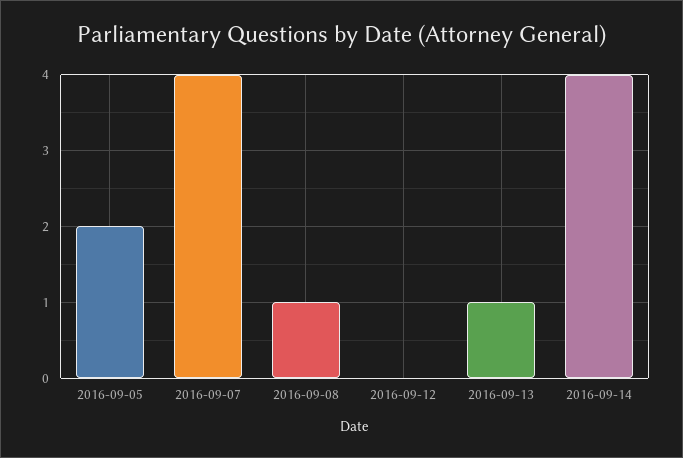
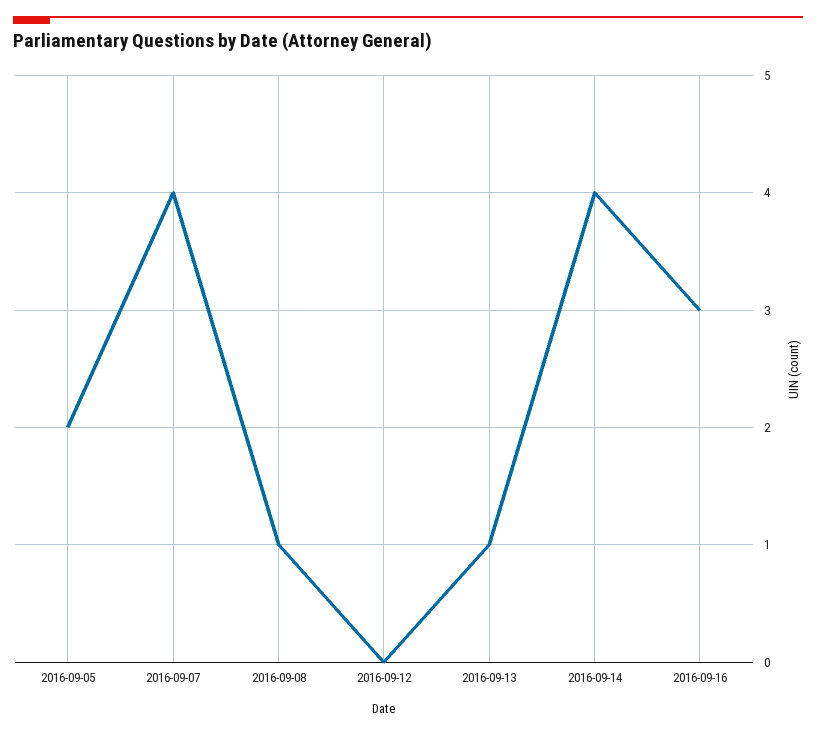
2016-09-16: none -> 3

